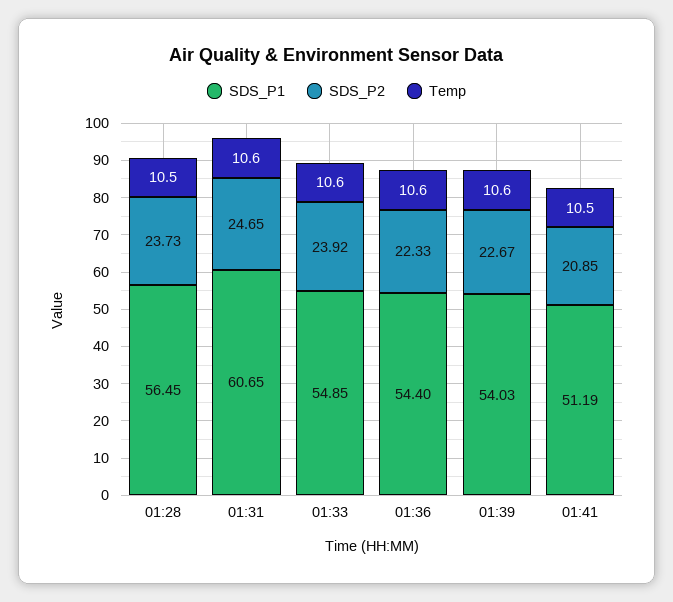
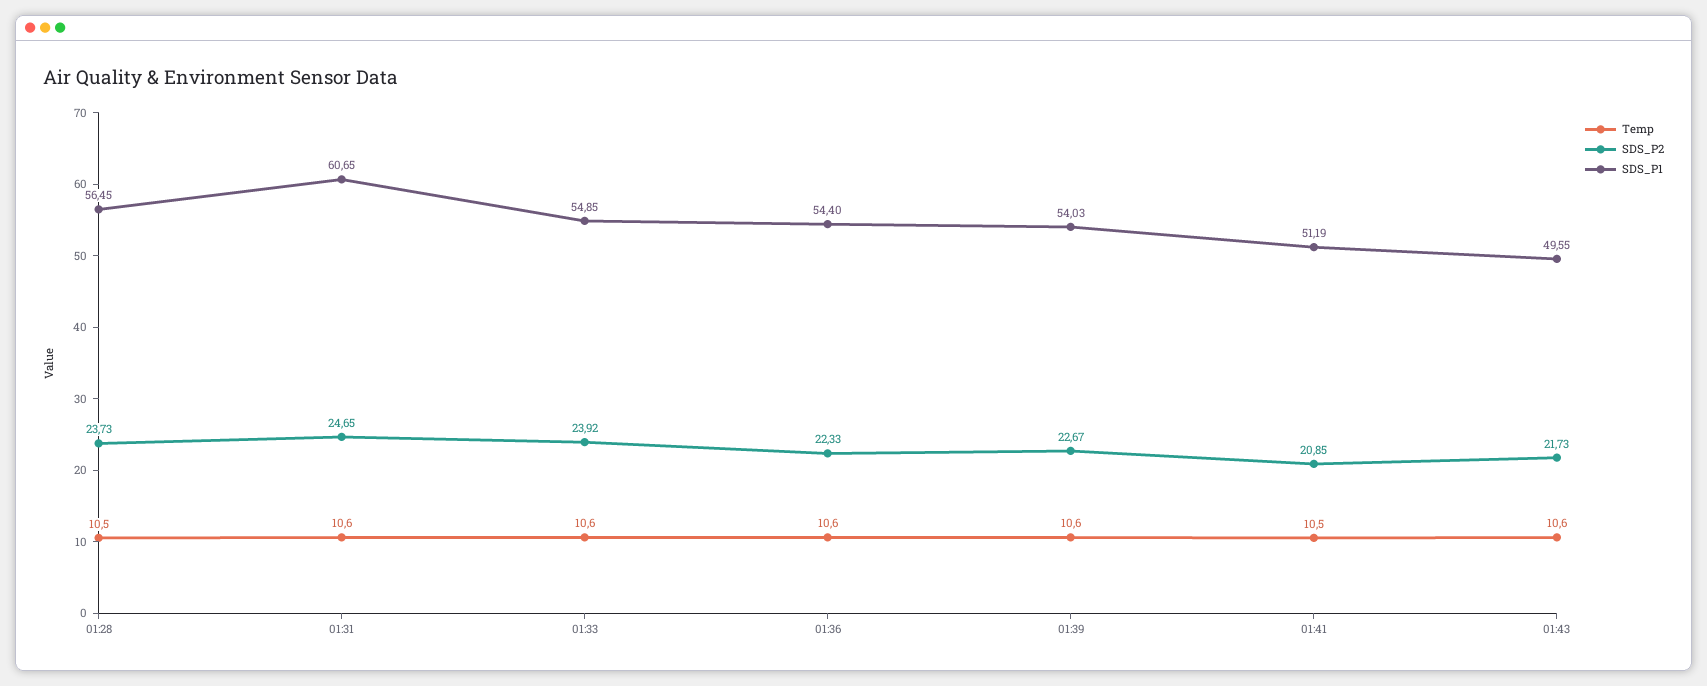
Temp, 01:43: none -> 10.6
SDS_P2, 01:43: none -> 21.73
SDS_P1, 01:43: none -> 49.55

